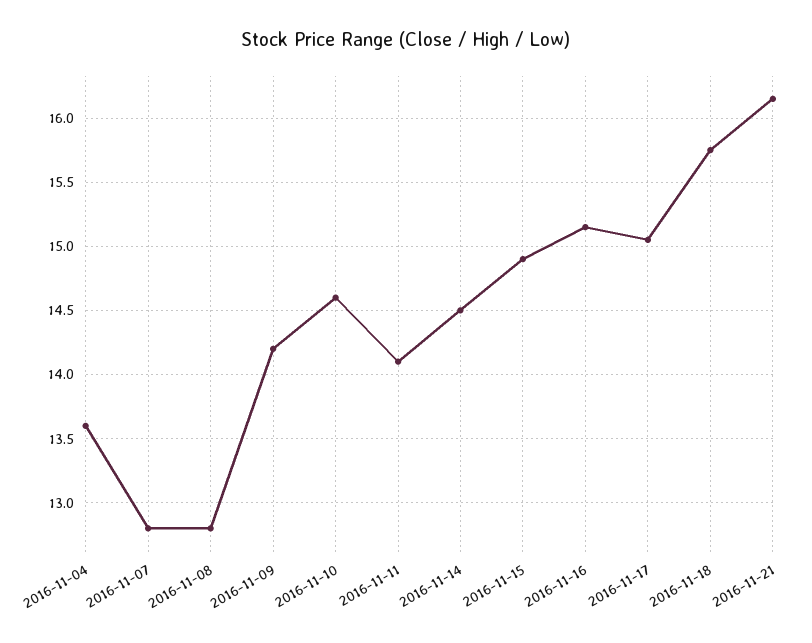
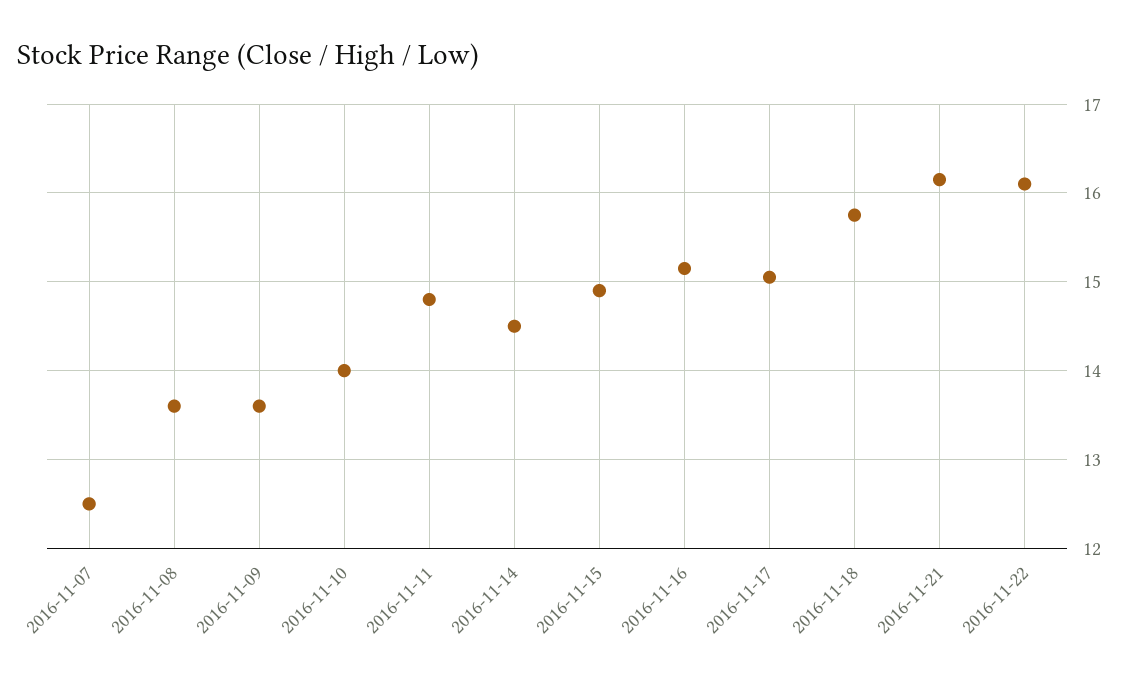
2016-11-04: 13.6 -> none
2016-11-07: 12.8 -> 12.5
2016-11-08: 12.8 -> 13.6
2016-11-09: 14.2 -> 13.6
2016-11-10: 14.6 -> 14
2016-11-11: 14.1 -> 14.8
2016-11-22: none -> 16.1

